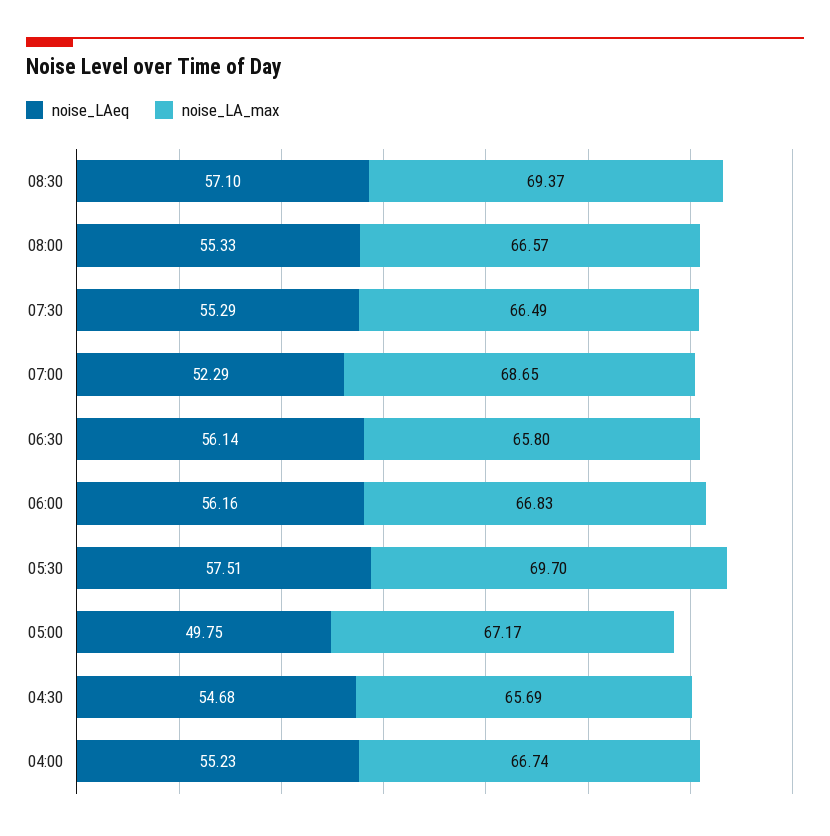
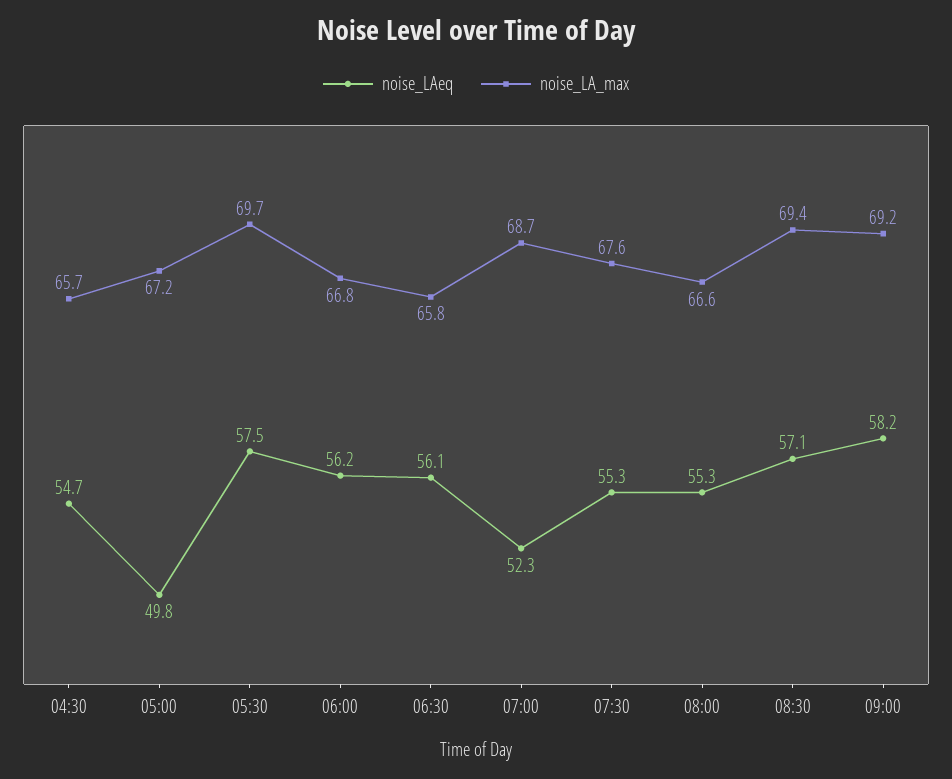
noise_LA_max, 07:30: 66.49 -> 67.6
noise_LAeq, 04:00: 55.23 -> none
noise_LA_max, 04:00: 66.74 -> none
noise_LAeq, 09:00: none -> 58.2
noise_LA_max, 09:00: none -> 69.2

